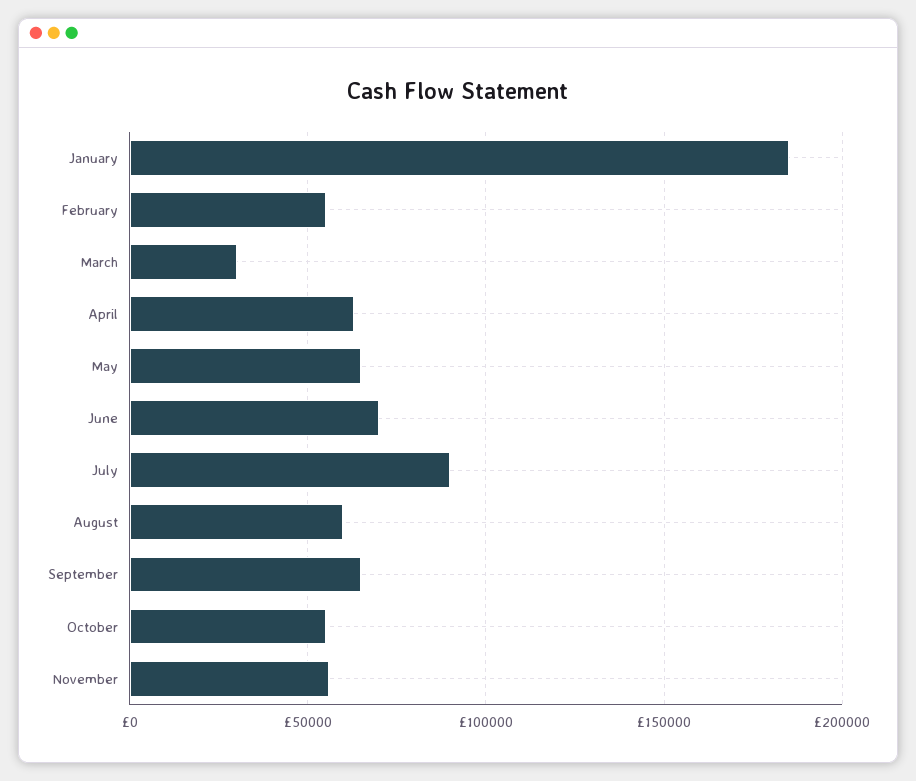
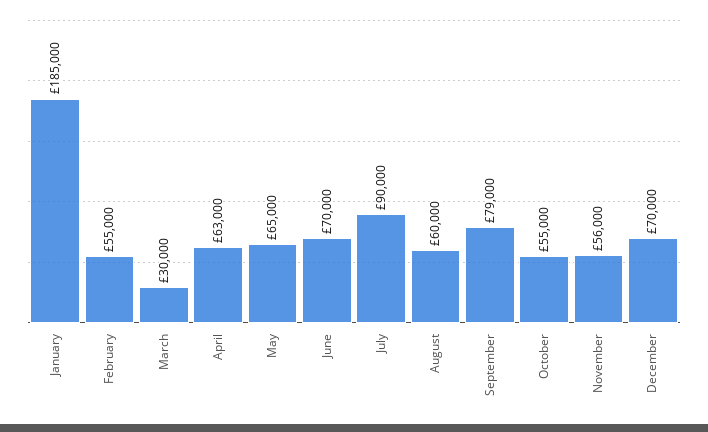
September: 65000 -> 79000
December: none -> 70000

